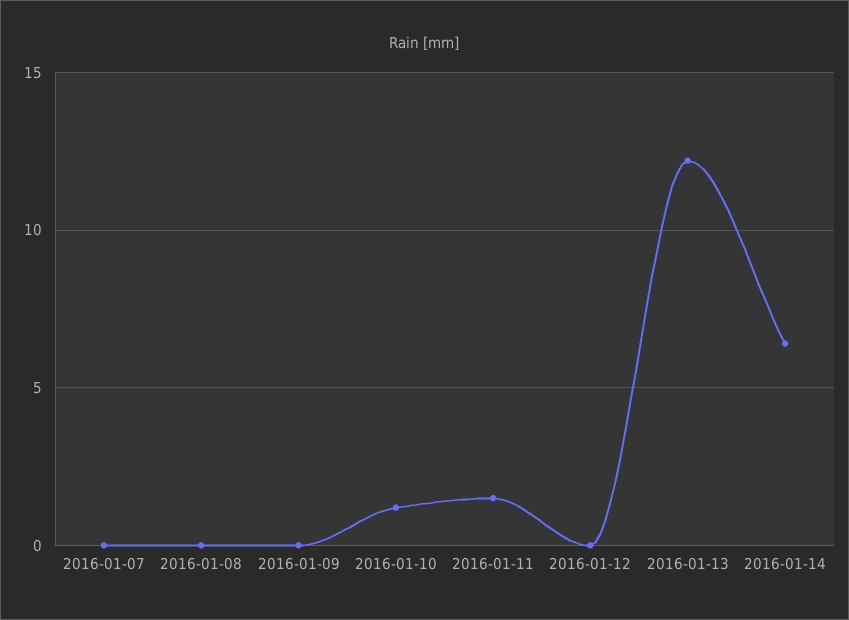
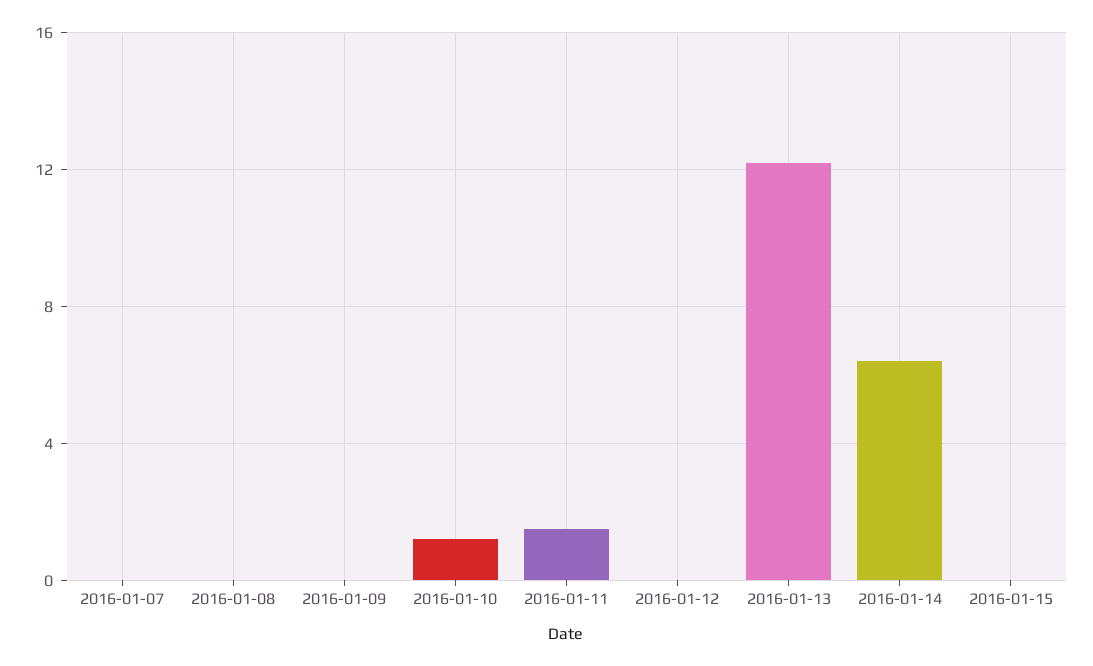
2016-01-15: none -> 0

